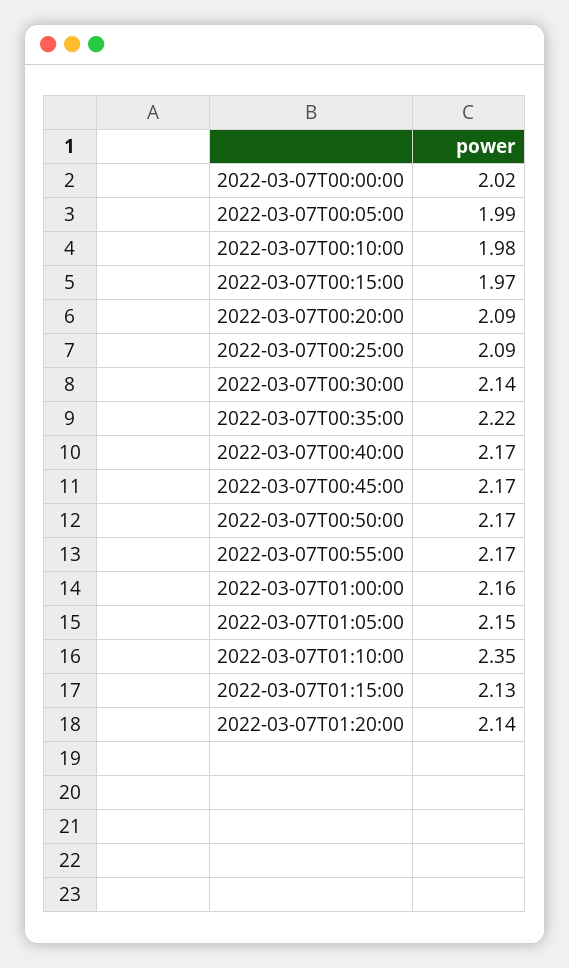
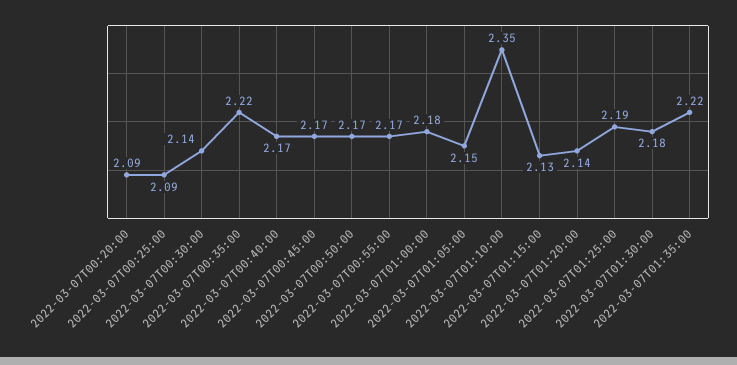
2022-03-07T00:00:00: 2.02 -> none
2022-03-07T00:05:00: 1.99 -> none
2022-03-07T00:10:00: 1.98 -> none
2022-03-07T00:15:00: 1.97 -> none
2022-03-07T01:00:00: 2.16 -> 2.18
2022-03-07T01:25:00: none -> 2.19
2022-03-07T01:30:00: none -> 2.18
2022-03-07T01:35:00: none -> 2.22

